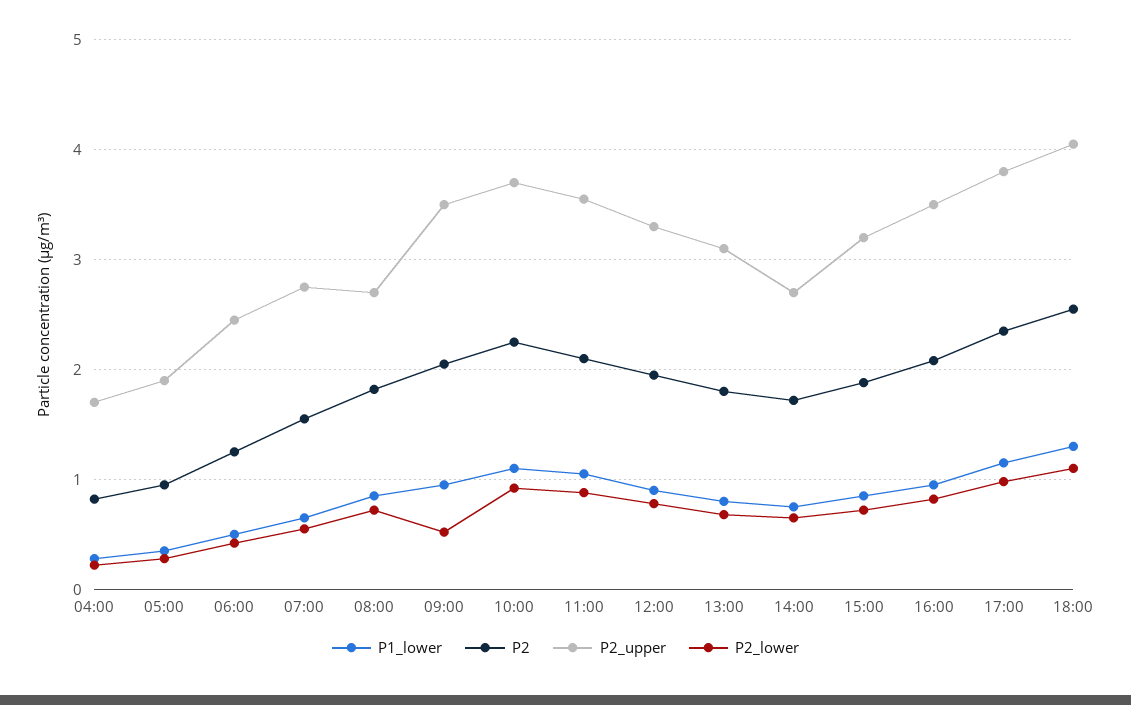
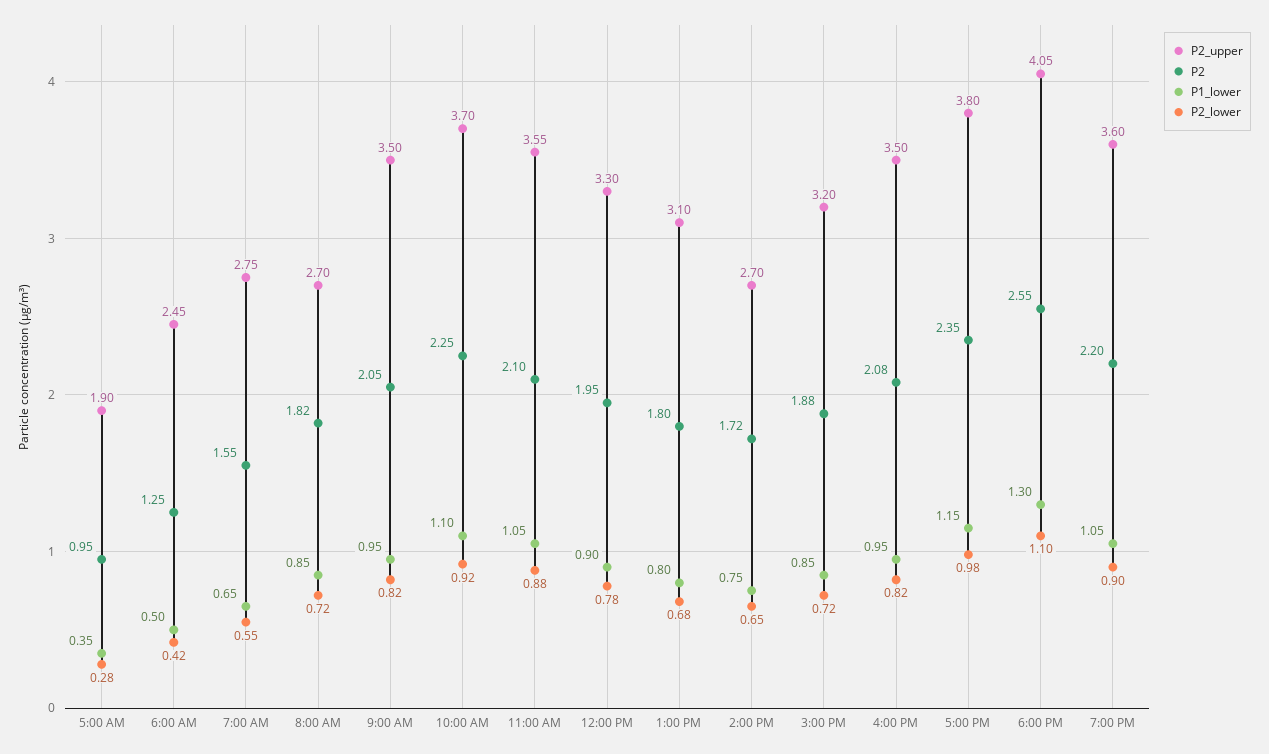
P1_lower, 04:00: 0.3 -> none
P2, 04:00: 0.8 -> none
P2_upper, 04:00: 1.7 -> none
P2_lower, 04:00: 0.2 -> none
P2_lower, 09:00: 0.5 -> 0.82
P2_upper, 7:00 PM: none -> 3.6
P2, 7:00 PM: none -> 2.2
P1_lower, 7:00 PM: none -> 1.05
P2_lower, 7:00 PM: none -> 0.9

